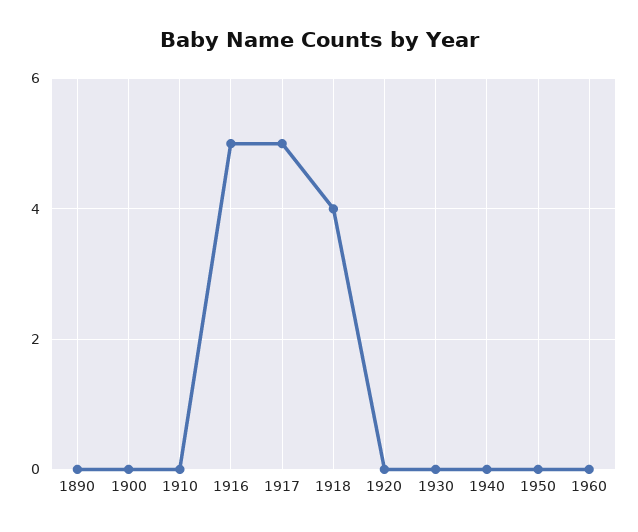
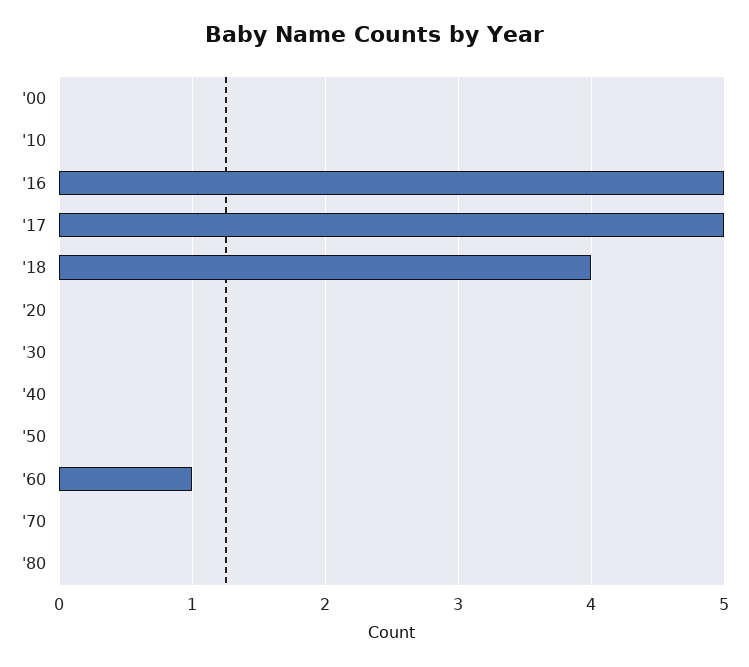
1890: 0 -> none
1960: 0 -> 1
'70: none -> 0
'80: none -> 0

